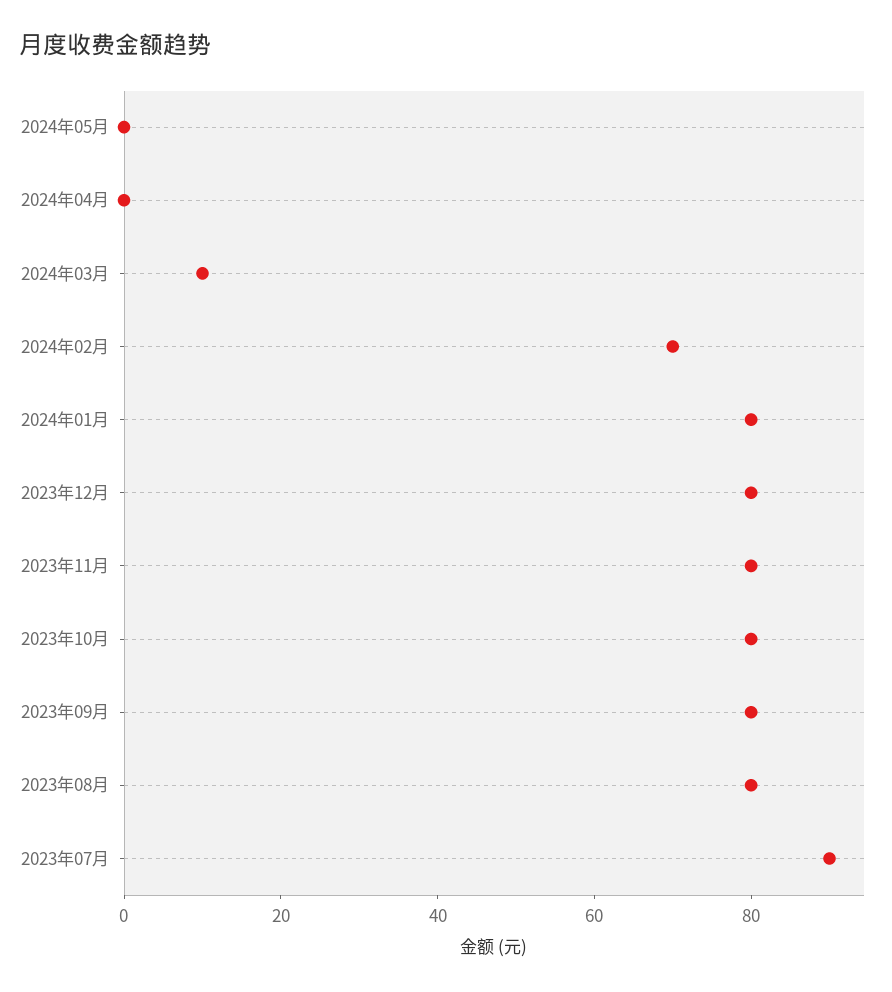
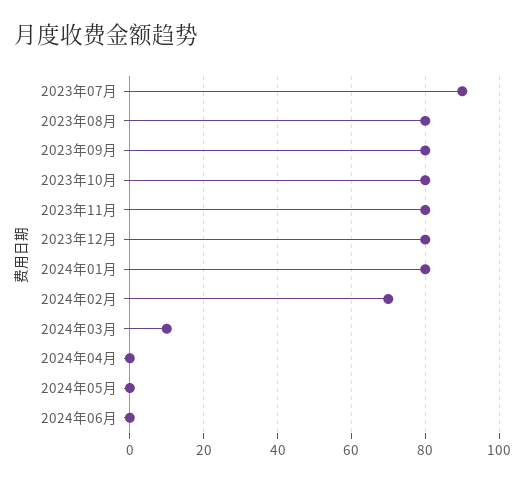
2024年06月: none -> 0

